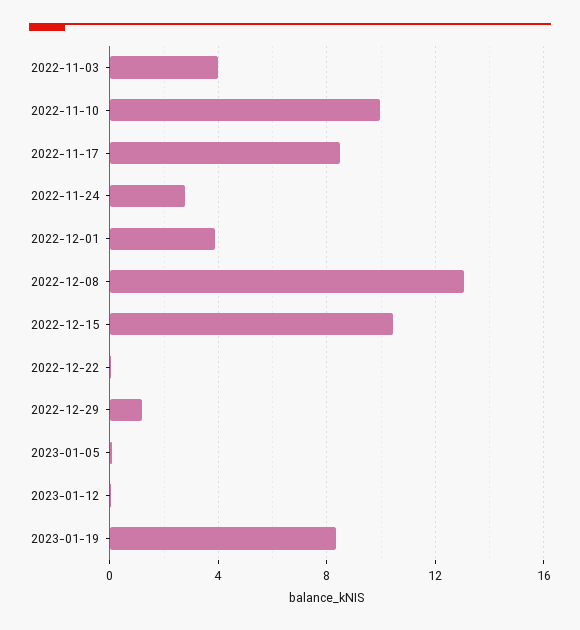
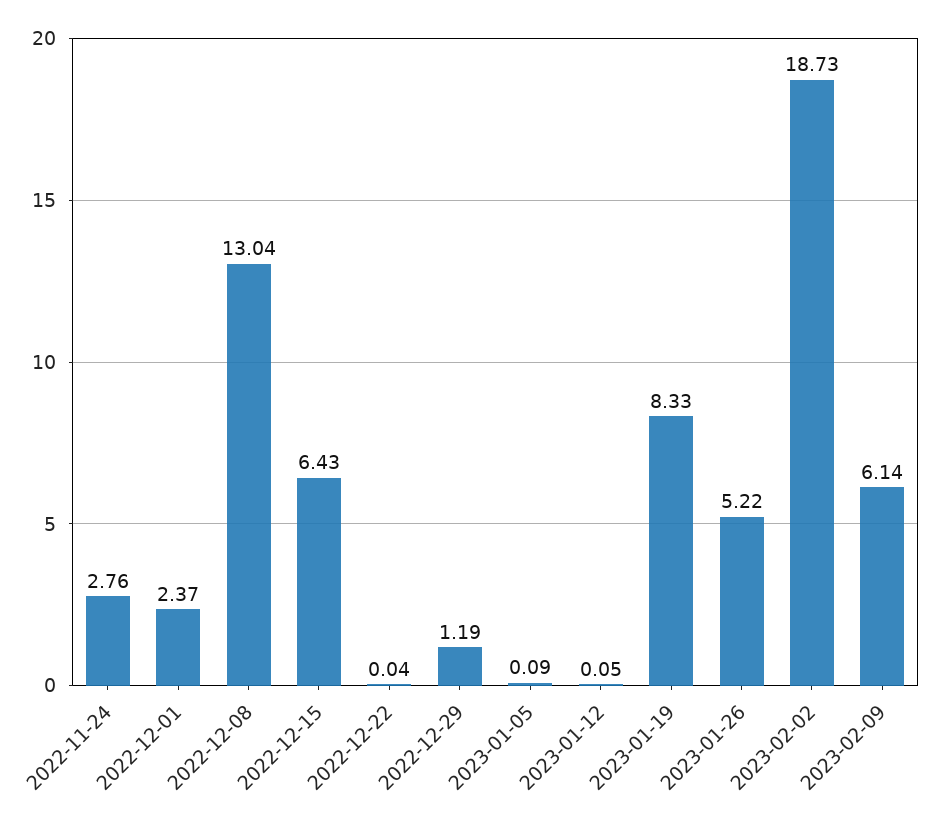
2022-11-03: 4 -> none
2022-11-10: 10 -> none
2022-11-17: 8.5 -> none
2022-12-01: 4 -> 2.37
2022-12-15: 10.5 -> 6.43
2023-01-26: none -> 5.22
2023-02-02: none -> 18.73
2023-02-09: none -> 6.14

